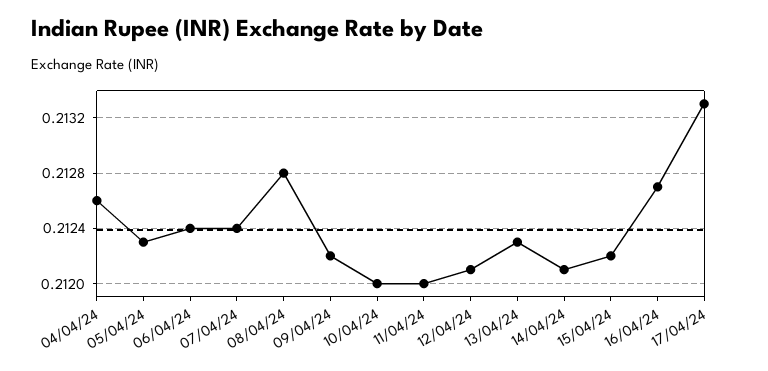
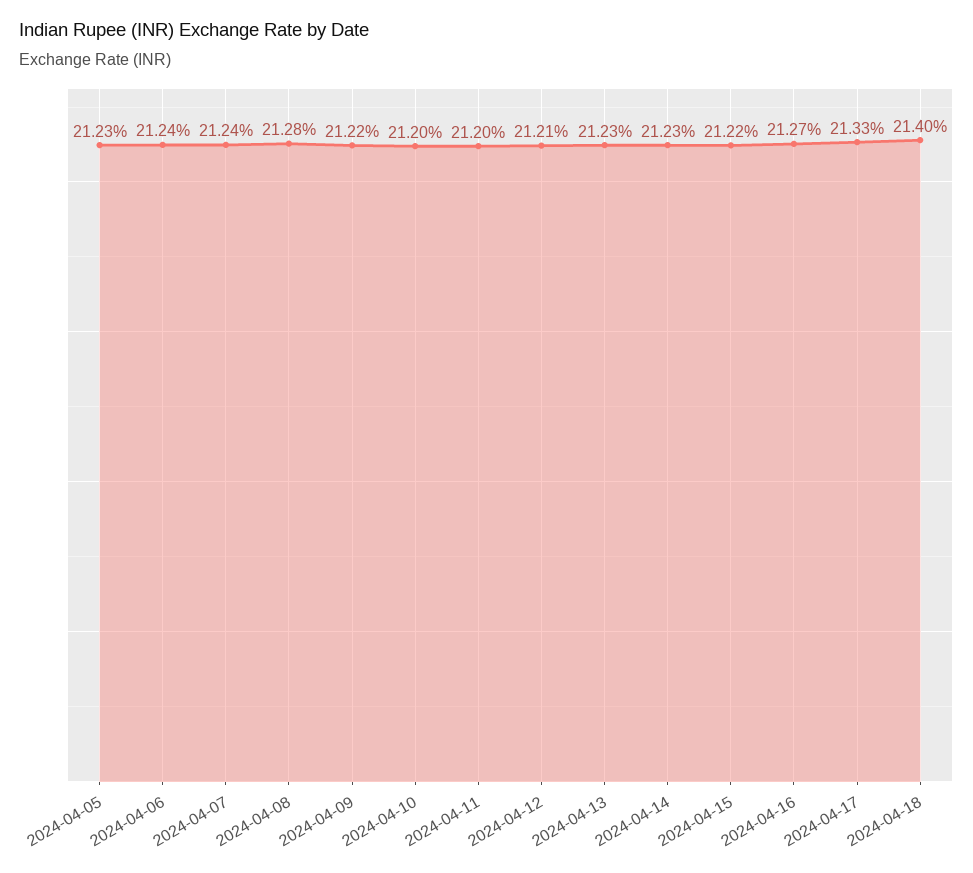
04/04/24: 0.2126 -> none
14/04/24: 0.2121 -> 0.2123
2024-04-18: none -> 0.214

